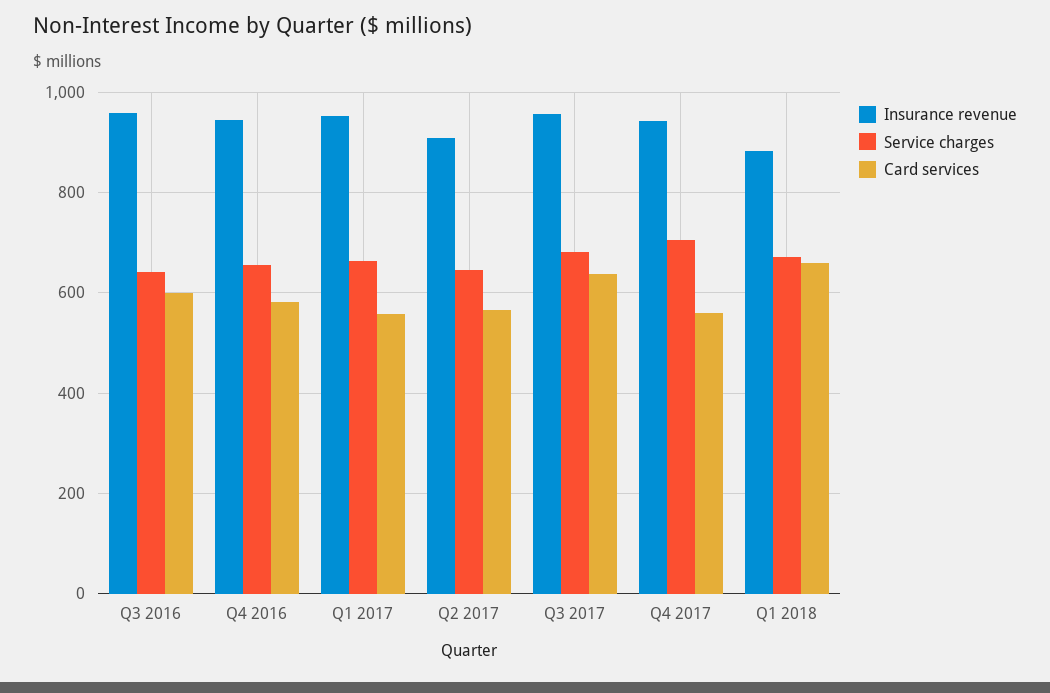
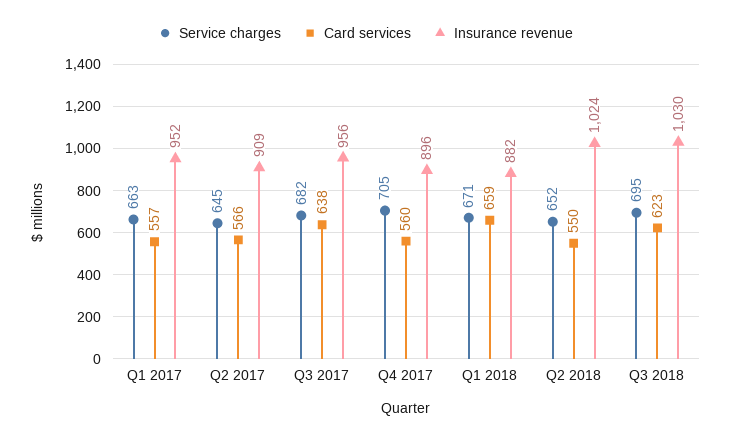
Insurance revenue, Q3 2016: 960 -> none
Service charges, Q3 2016: 640 -> none
Card services, Q3 2016: 600 -> none
Insurance revenue, Q4 2016: 940 -> none
Service charges, Q4 2016: 660 -> none
Card services, Q4 2016: 580 -> none
Insurance revenue, Q4 2017: 940 -> 896
Service charges, Q2 2018: none -> 652
Card services, Q2 2018: none -> 550
Insurance revenue, Q2 2018: none -> 1024
Service charges, Q3 2018: none -> 695
Card services, Q3 2018: none -> 623
Insurance revenue, Q3 2018: none -> 1030

